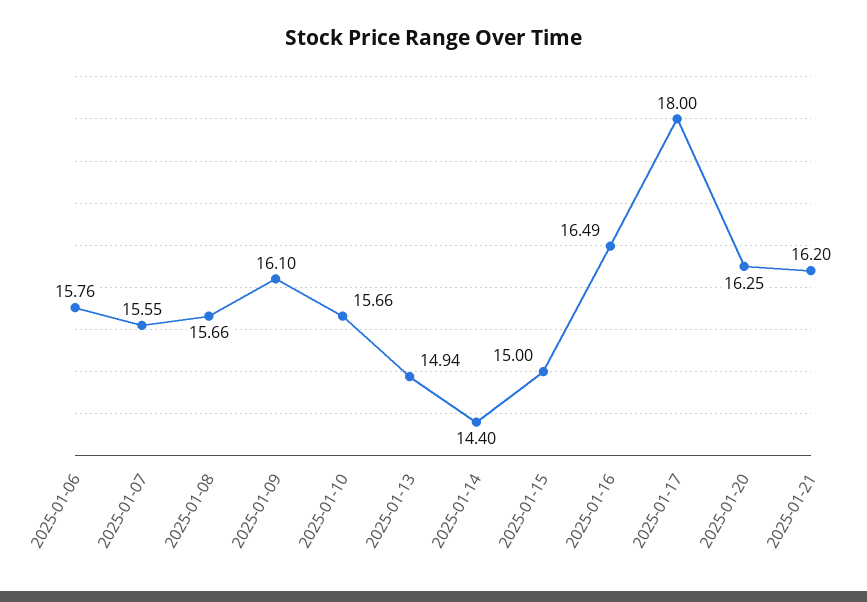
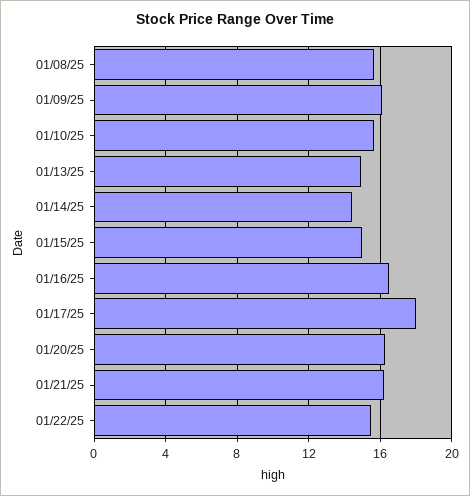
2025-01-06: 15.76 -> none
2025-01-07: 15.55 -> none
01/22/25: none -> 15.5

